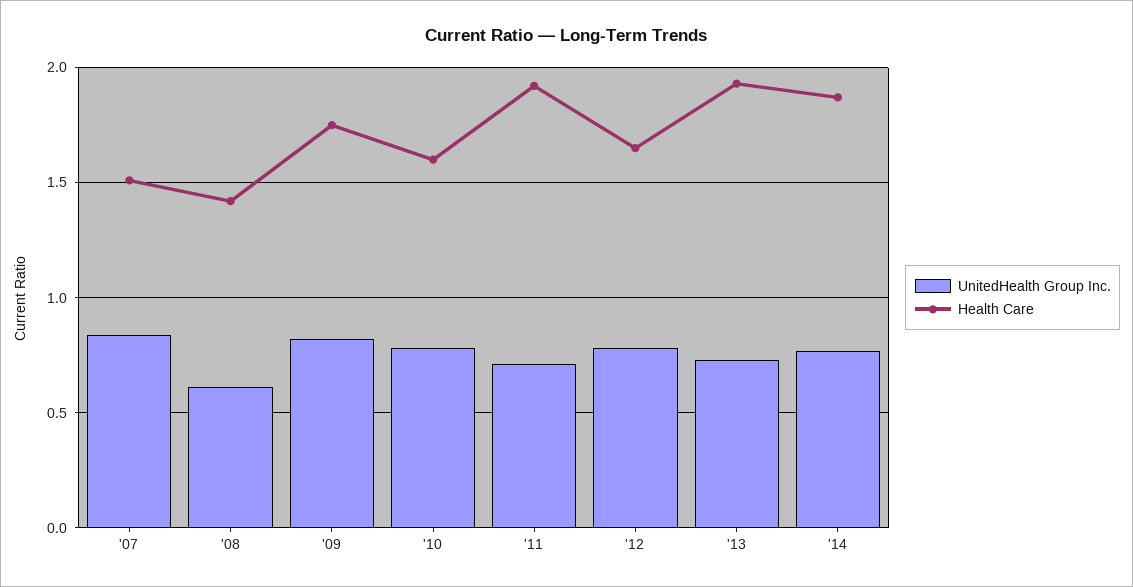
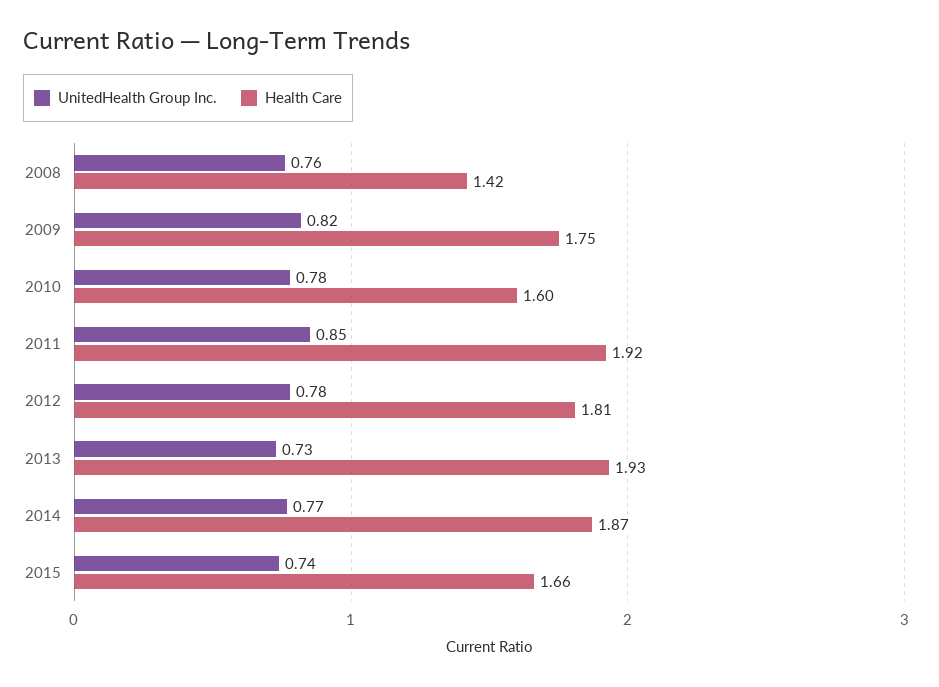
UnitedHealth Group Inc., '07: 0.85 -> none
Health Care, '07: 1.5 -> none
UnitedHealth Group Inc., '08: 0.6 -> 0.76
UnitedHealth Group Inc., '11: 0.7 -> 0.85
Health Care, '12: 1.65 -> 1.81
UnitedHealth Group Inc., 2015: none -> 0.74
Health Care, 2015: none -> 1.66

